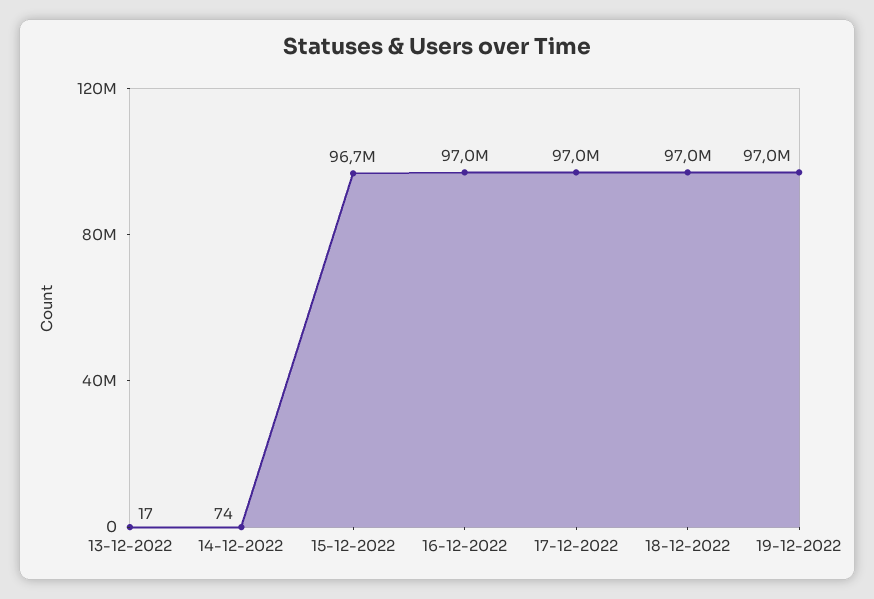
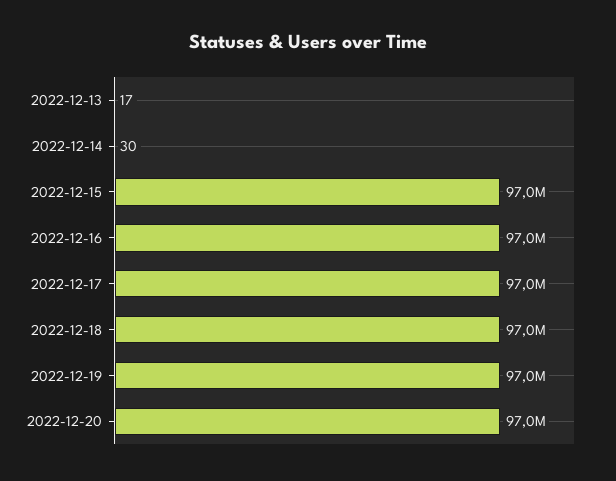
14-12-2022: 74 -> 30
15-12-2022: 96700000 -> 97000000
2022-12-20: none -> 97000000

